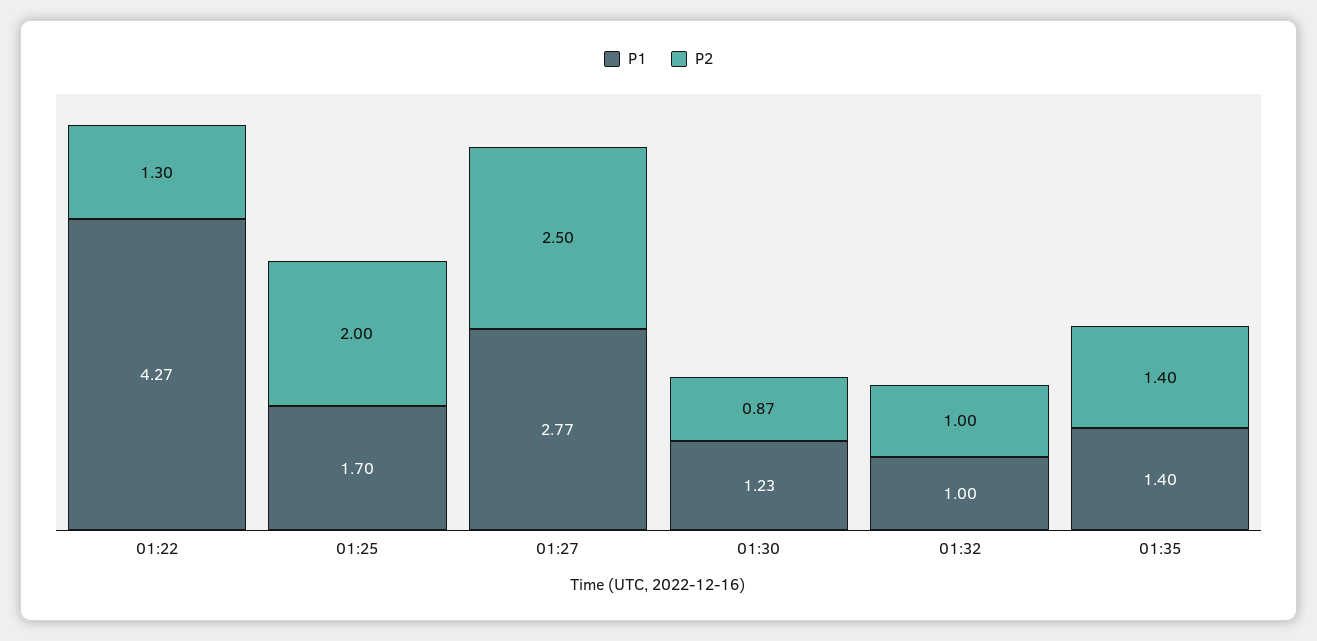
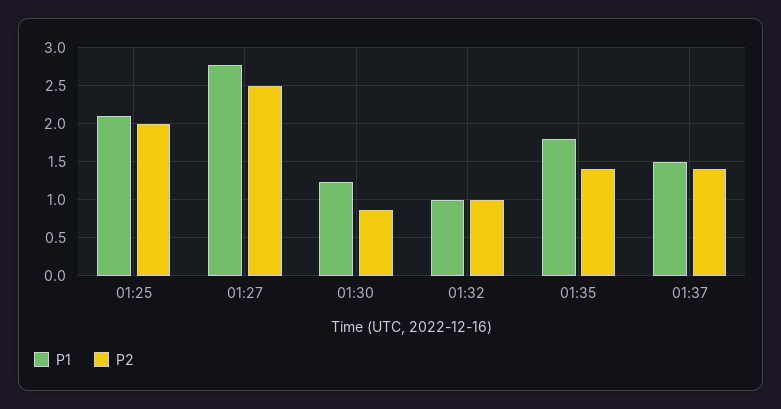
P1, 01:22: 4.27 -> none
P2, 01:22: 1.3 -> none
P1, 01:25: 1.7 -> 2.1
P1, 01:35: 1.4 -> 1.8
P1, 01:37: none -> 1.5
P2, 01:37: none -> 1.4

